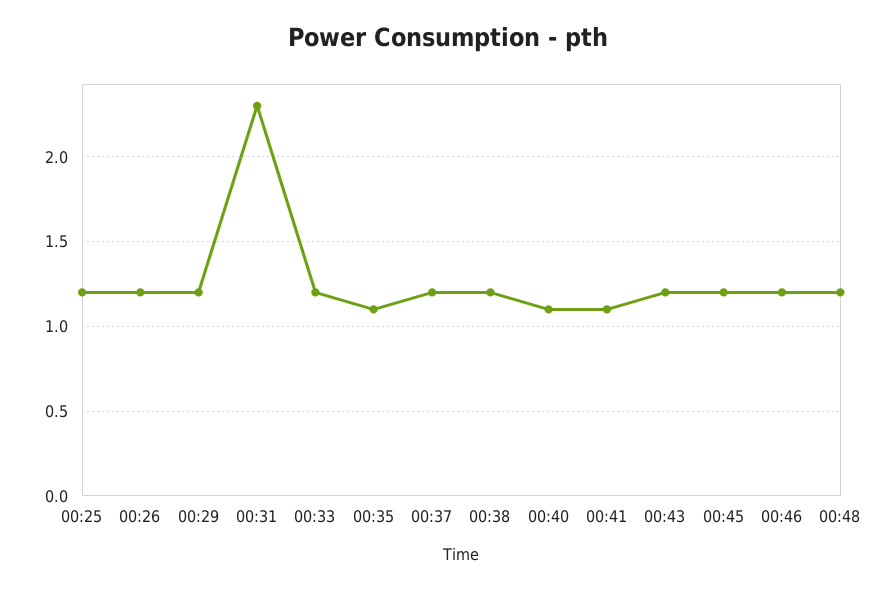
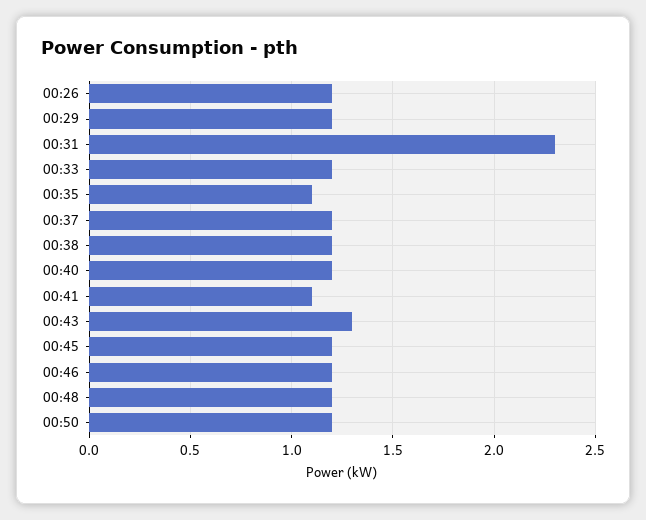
00:25: 1.2 -> none
00:40: 1.1 -> 1.2
00:43: 1.2 -> 1.3
00:50: none -> 1.2

